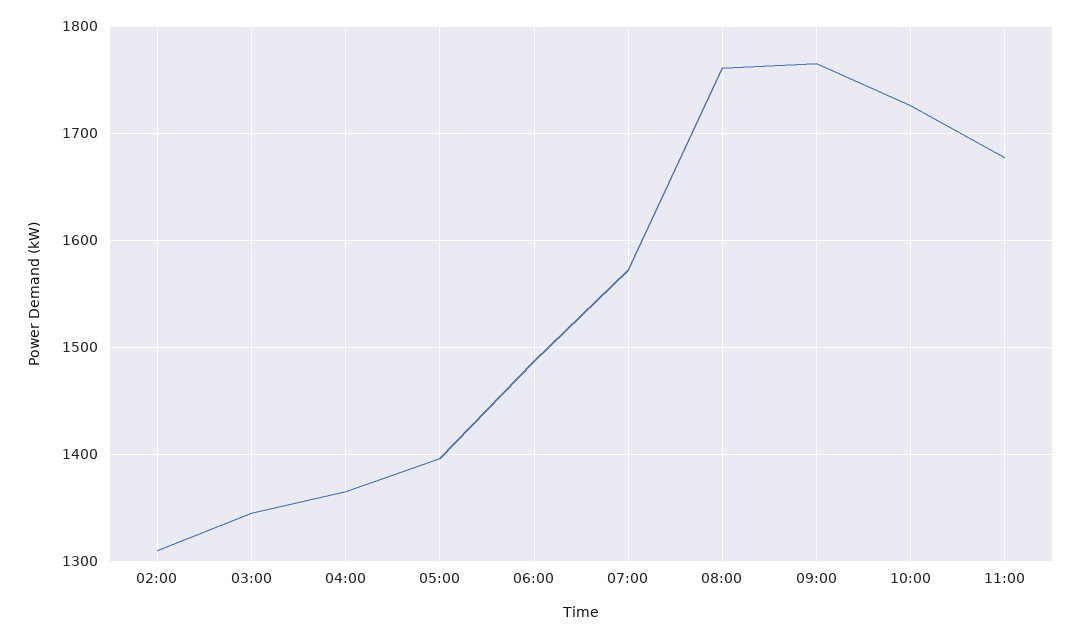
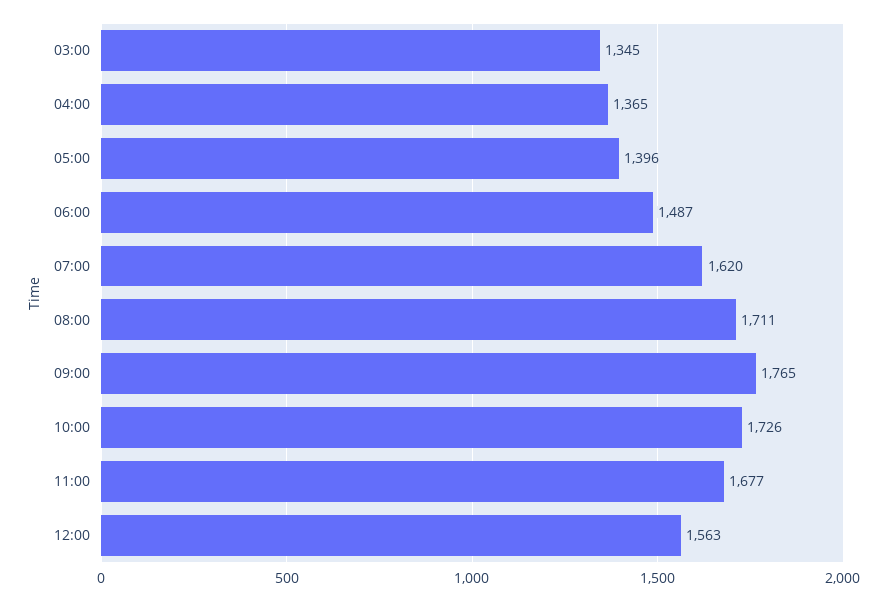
02:00: 1310 -> none
07:00: 1570 -> 1620
08:00: 1760 -> 1711
12:00: none -> 1563

